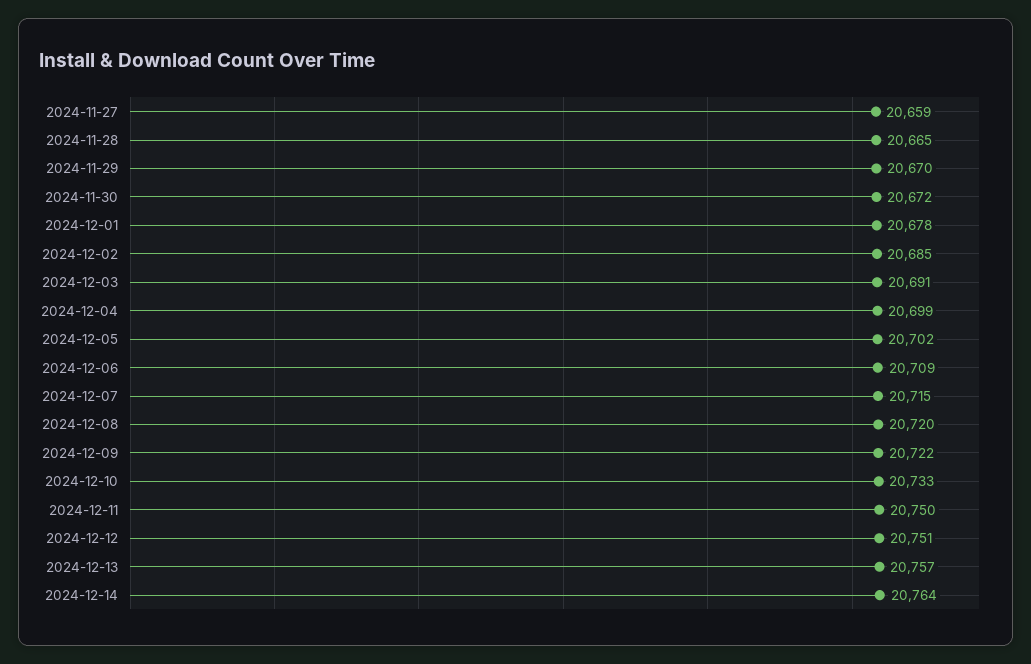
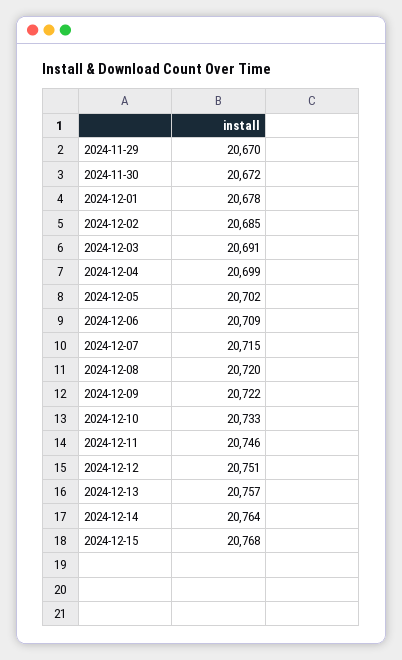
2024-11-27: 20659 -> none
2024-11-28: 20665 -> none
2024-12-11: 20750 -> 20746
2024-12-15: none -> 20768

